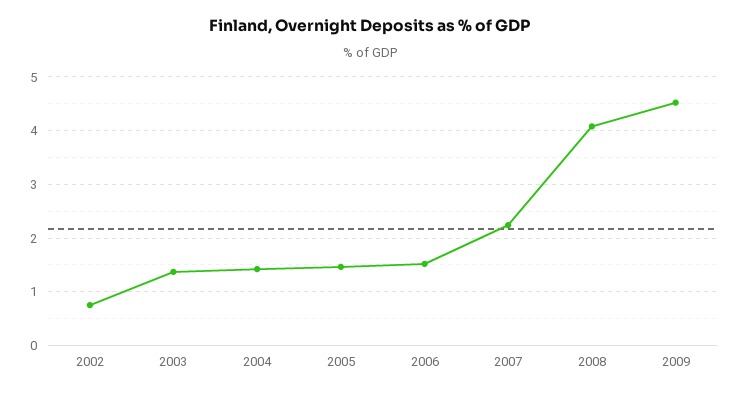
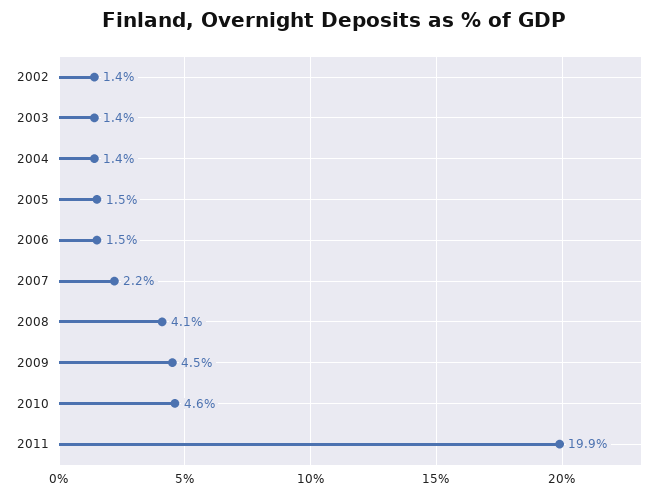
2002: 0.8 -> 1.4
2010: none -> 4.6
2011: none -> 19.9

